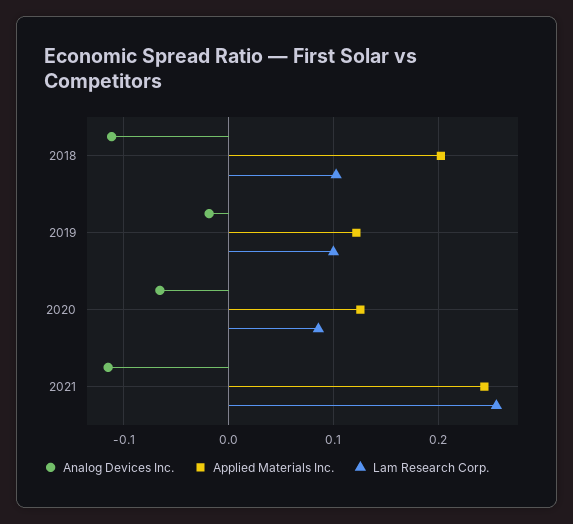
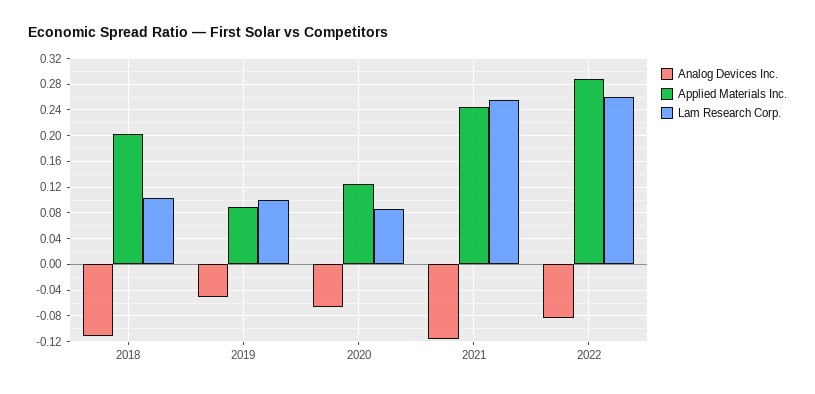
Analog Devices Inc., 2019: -0.02 -> -0.05
Applied Materials Inc., 2019: 0.12 -> 0.09
Analog Devices Inc., 2022: none -> -0.08
Applied Materials Inc., 2022: none -> 0.29
Lam Research Corp., 2022: none -> 0.26

